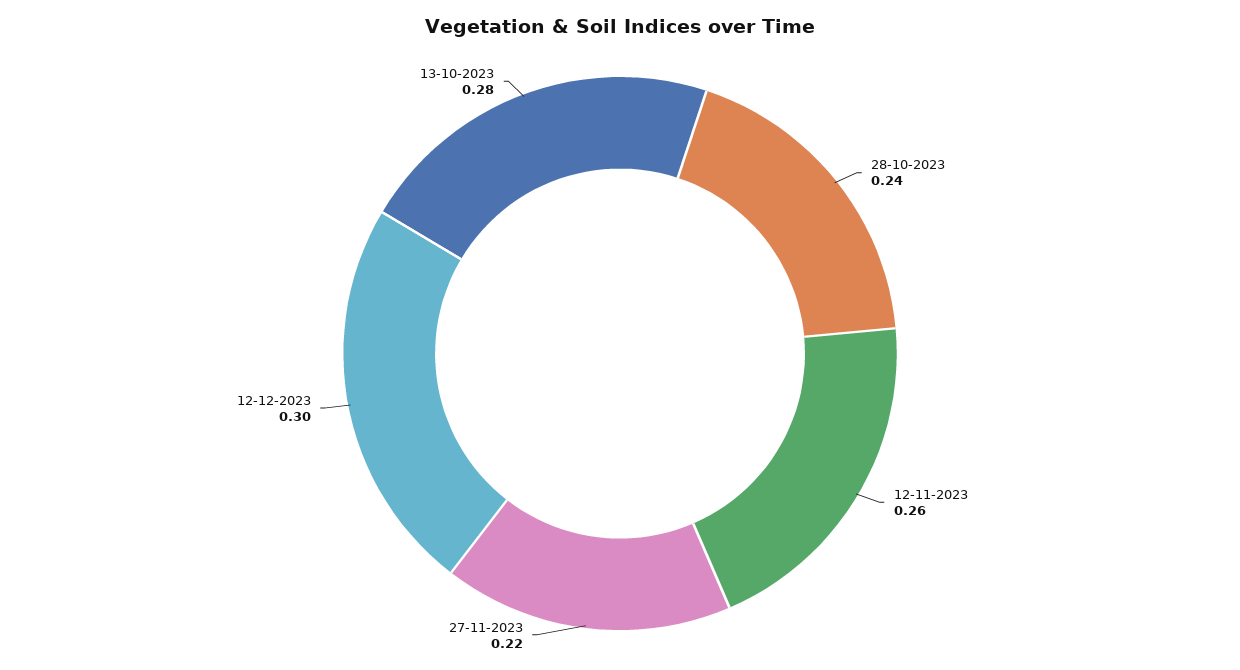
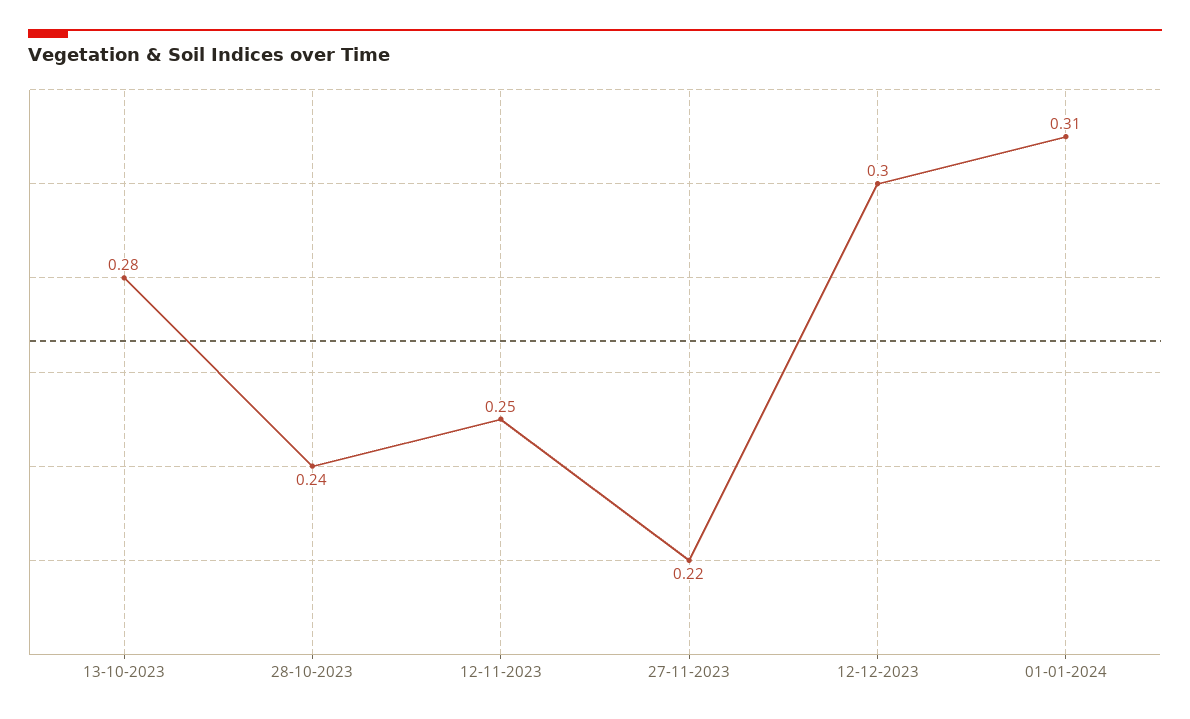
12-11-2023: 0.26 -> 0.25
01-01-2024: none -> 0.31

